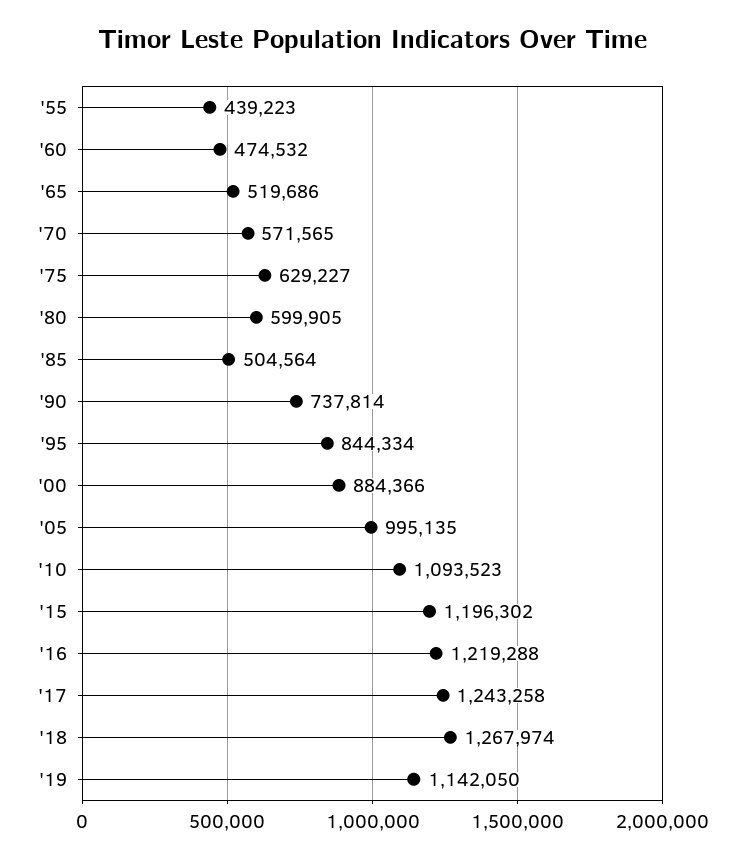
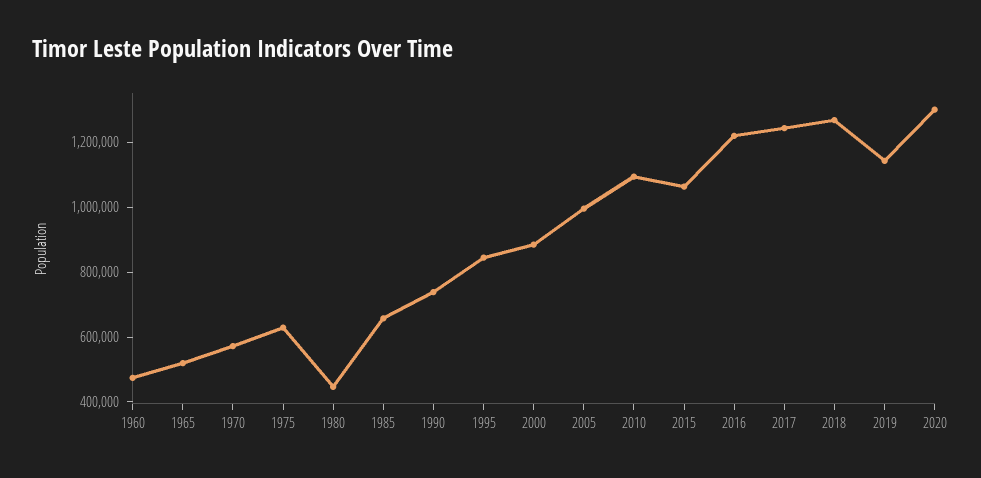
'55: 439223 -> none
'80: 599905 -> 450000
'85: 504564 -> 650000
'15: 1196302 -> 1050000
2020: none -> 1300000

